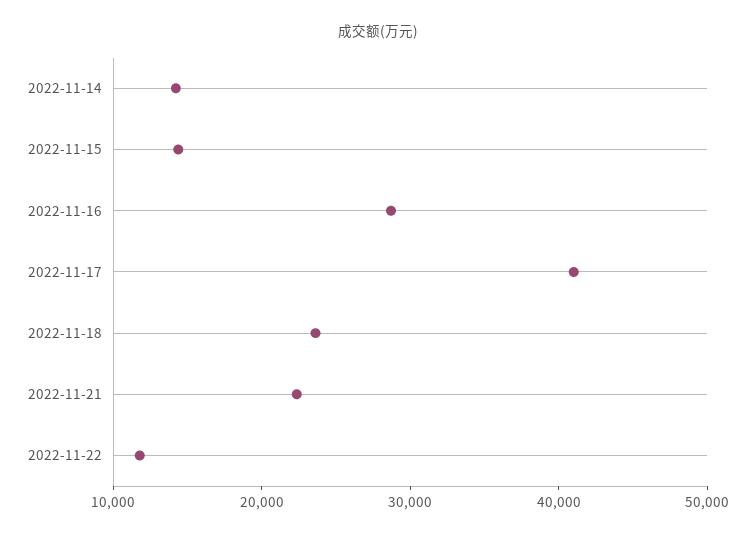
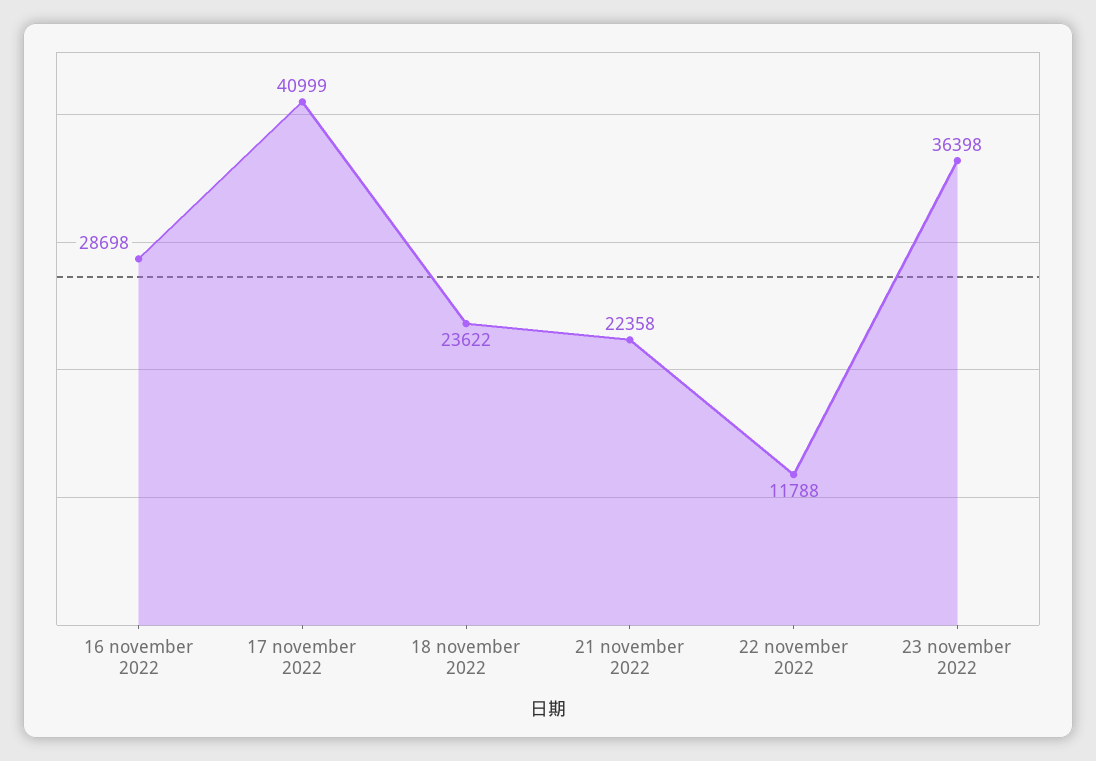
2022-11-14: 14000 -> none
2022-11-15: 14000 -> none
23 november 2022: none -> 36398

